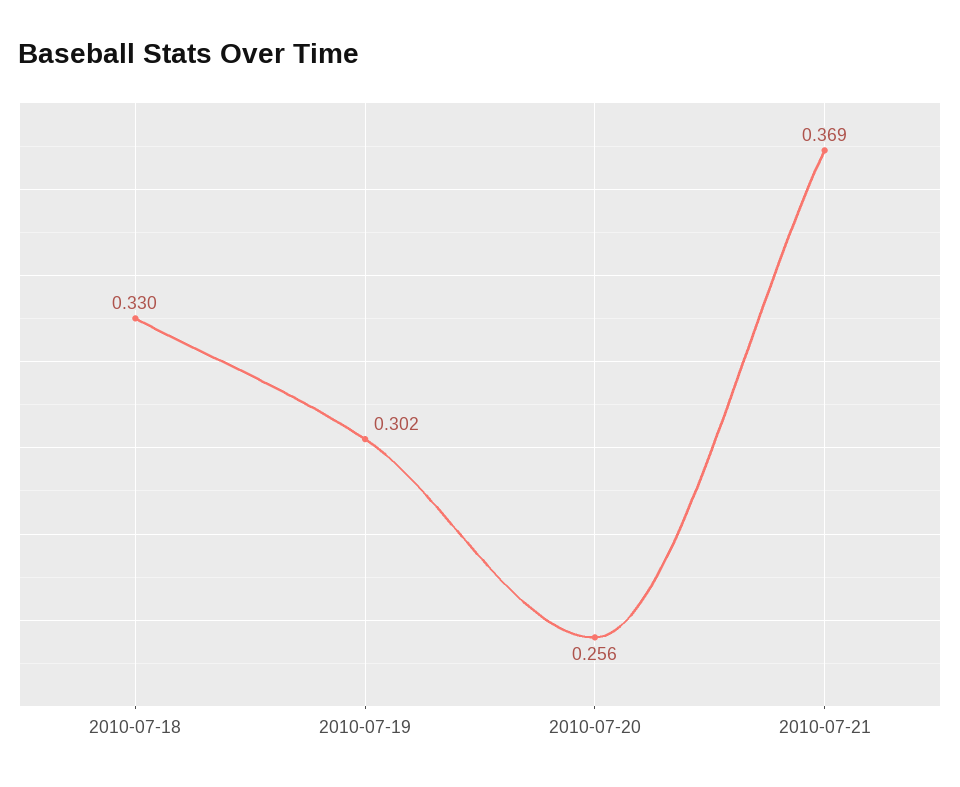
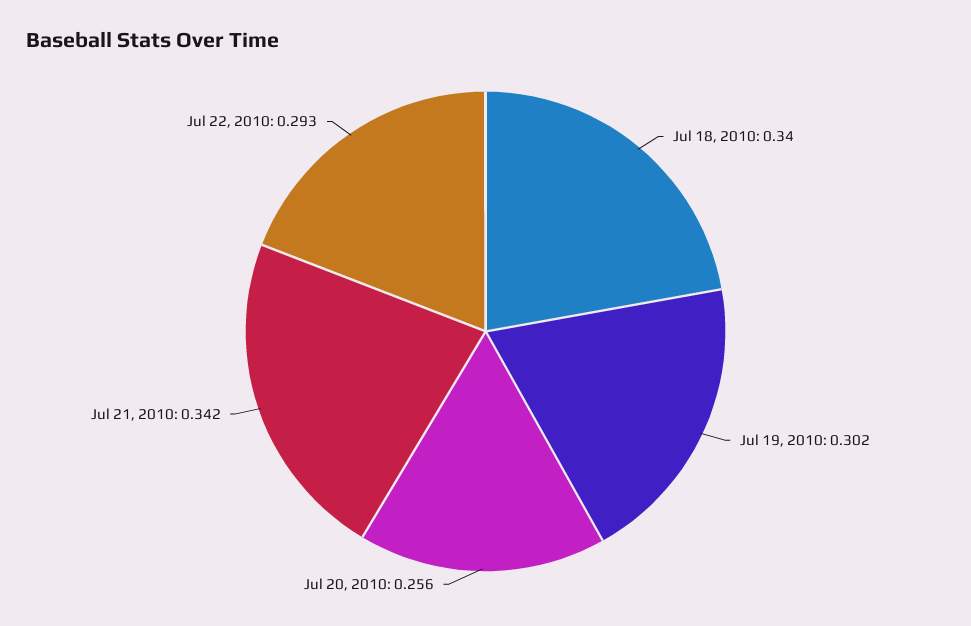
2010-07-18: 0.33 -> 0.34
2010-07-21: 0.369 -> 0.342
Jul 22, 2010: none -> 0.293

